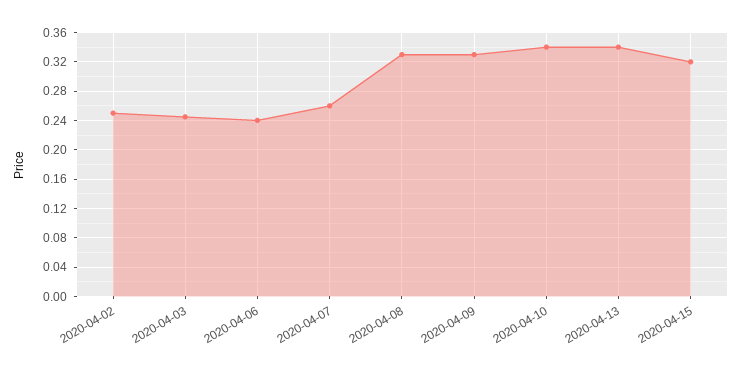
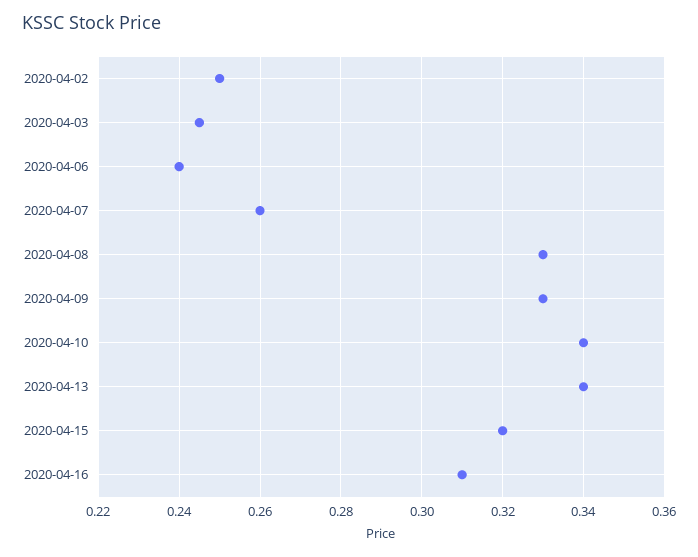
2020-04-16: none -> 0.31

